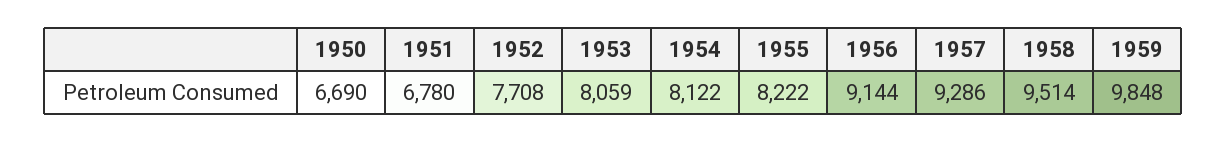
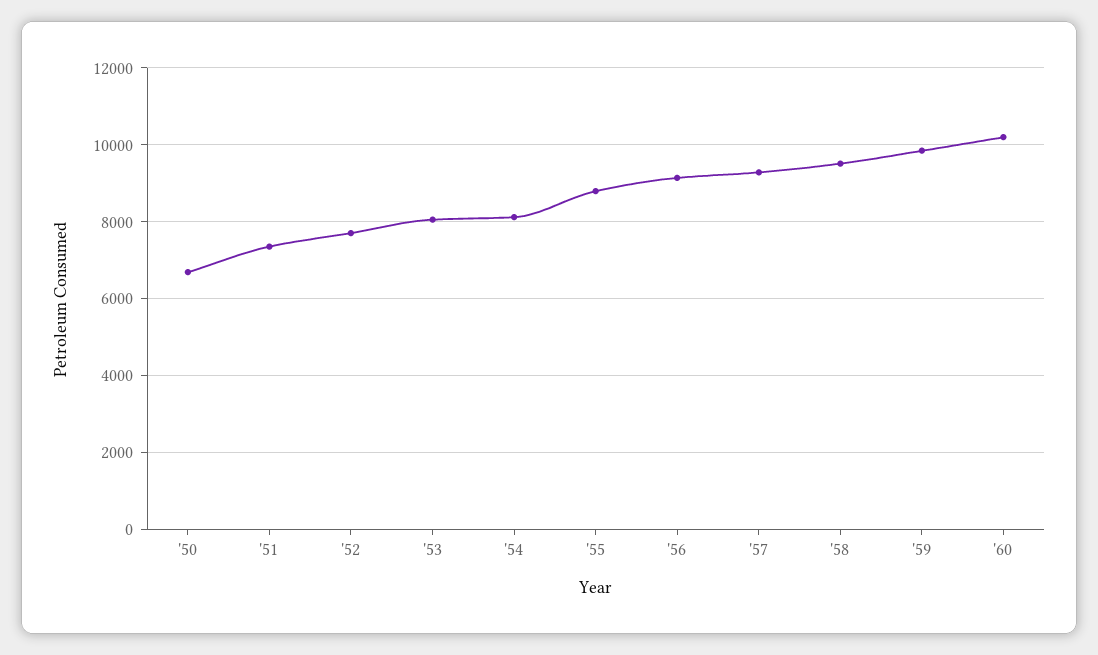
1951: 6780 -> 7400
1955: 8222 -> 8800
'60: none -> 10200

